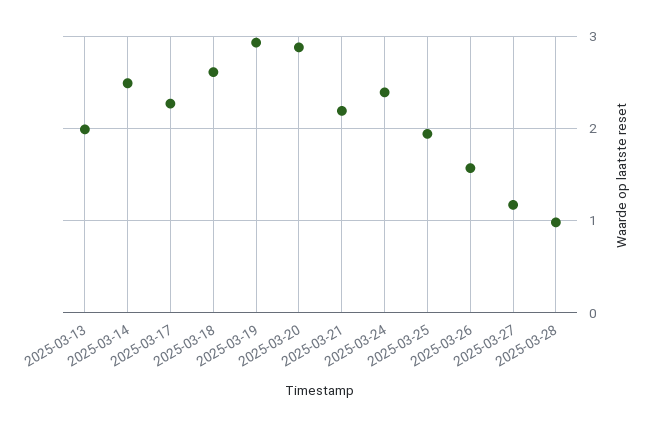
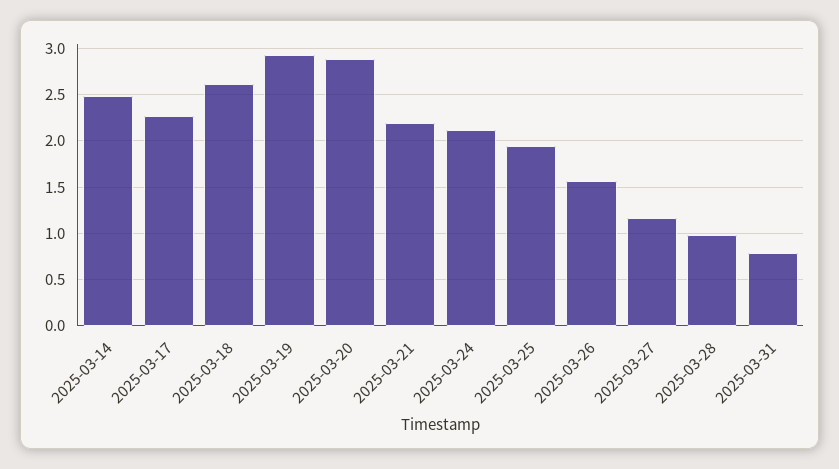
2025-03-13: 2 -> none
2025-03-24: 2.4 -> 2.1
2025-03-31: none -> 0.8

